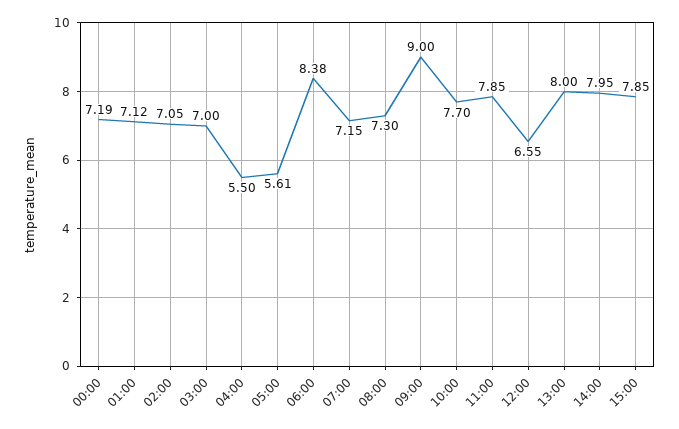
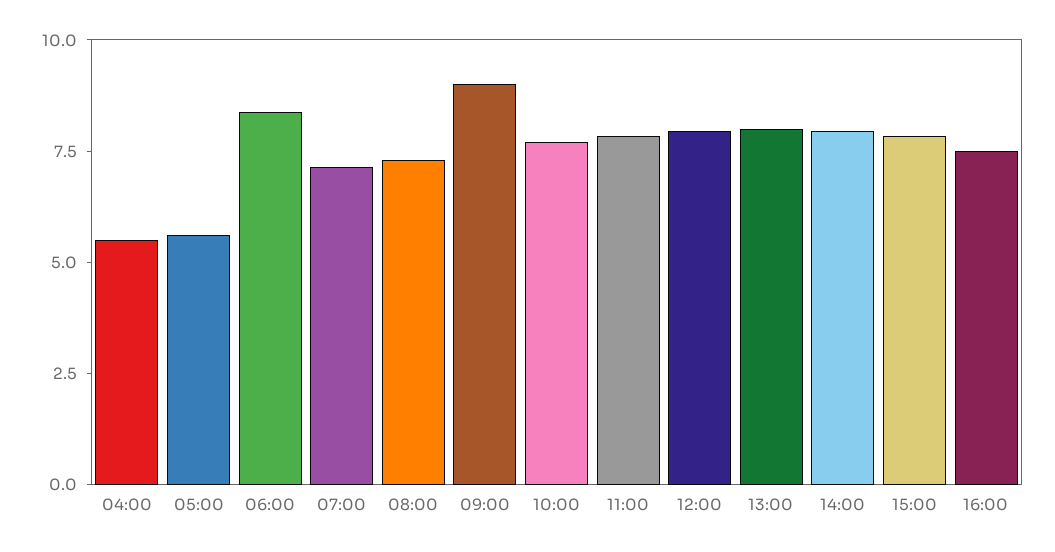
00:00: 7.19 -> none
01:00: 7.12 -> none
02:00: 7.05 -> none
03:00: 7 -> none
12:00: 6.55 -> 8
16:00: none -> 7.5

